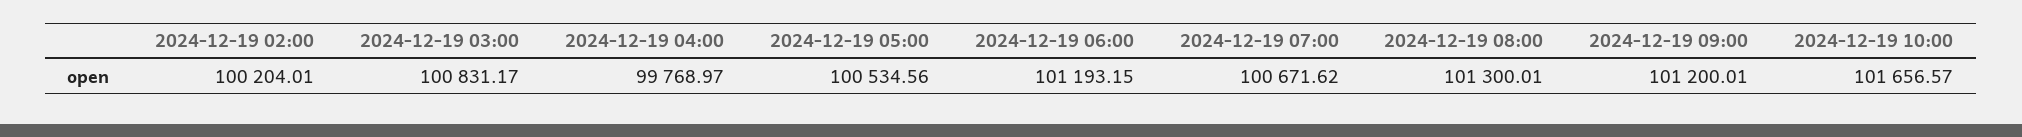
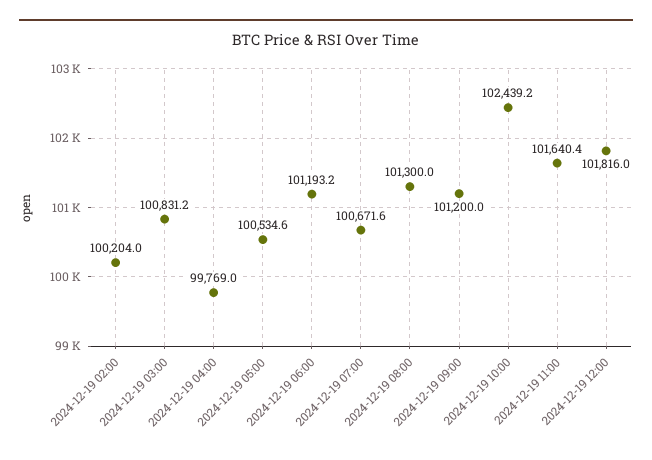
2024-12-19 10:00: 101656.57 -> 102439.2
2024-12-19 11:00: none -> 101640.4
2024-12-19 12:00: none -> 101816

